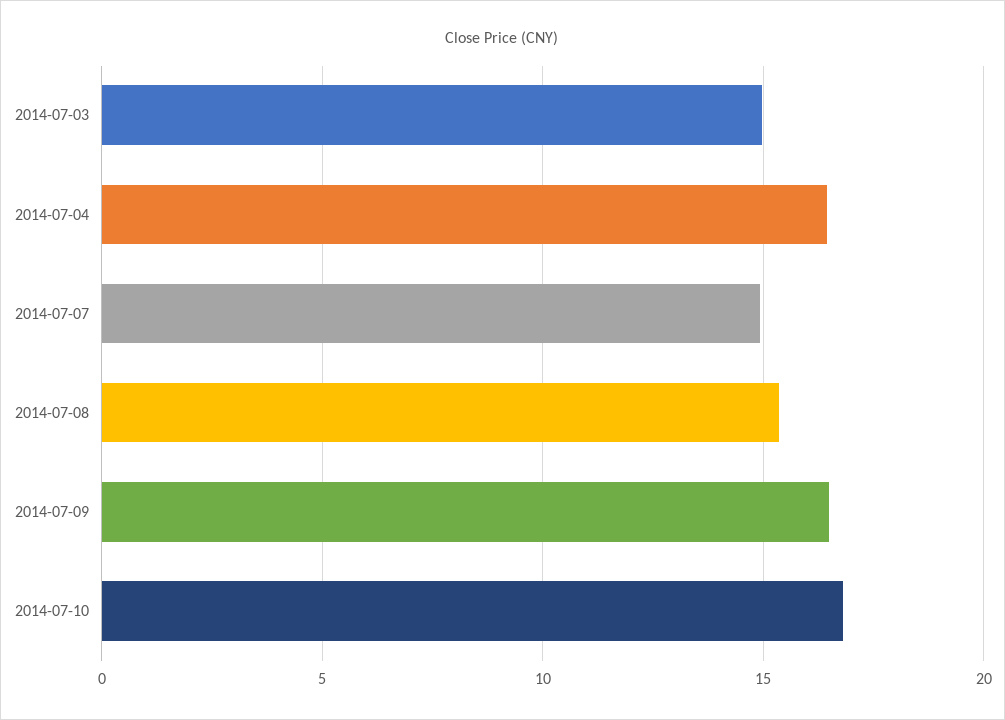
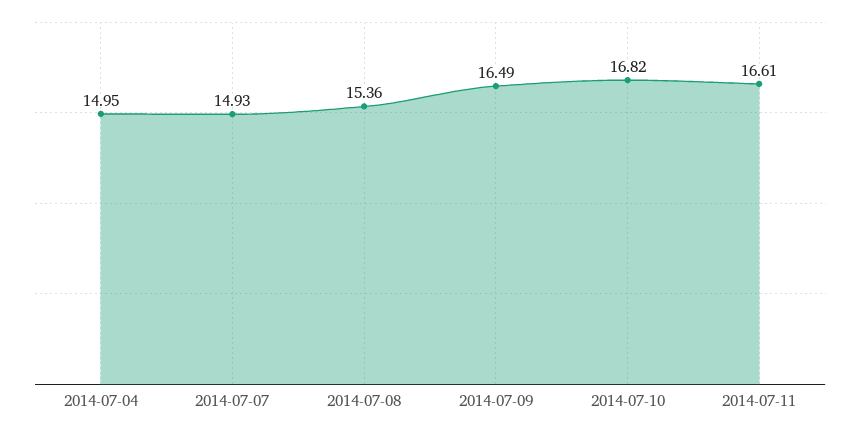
2014-07-03: 15 -> none
2014-07-04: 16.5 -> 14.95
2014-07-11: none -> 16.61

